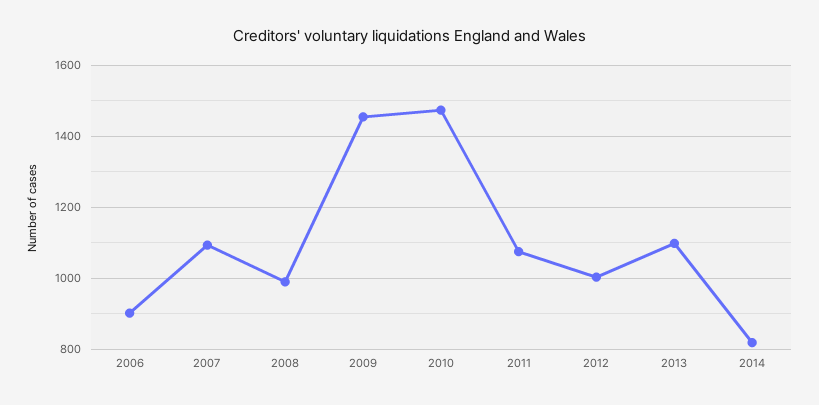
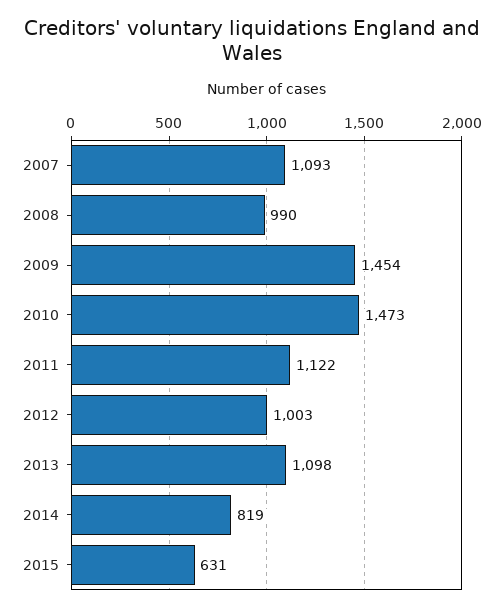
2006: 900 -> none
2011: 1080 -> 1122
2015: none -> 631

